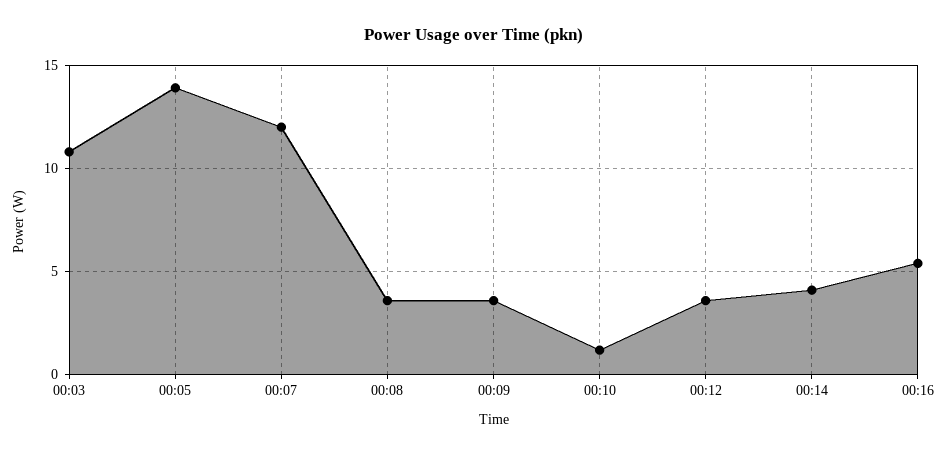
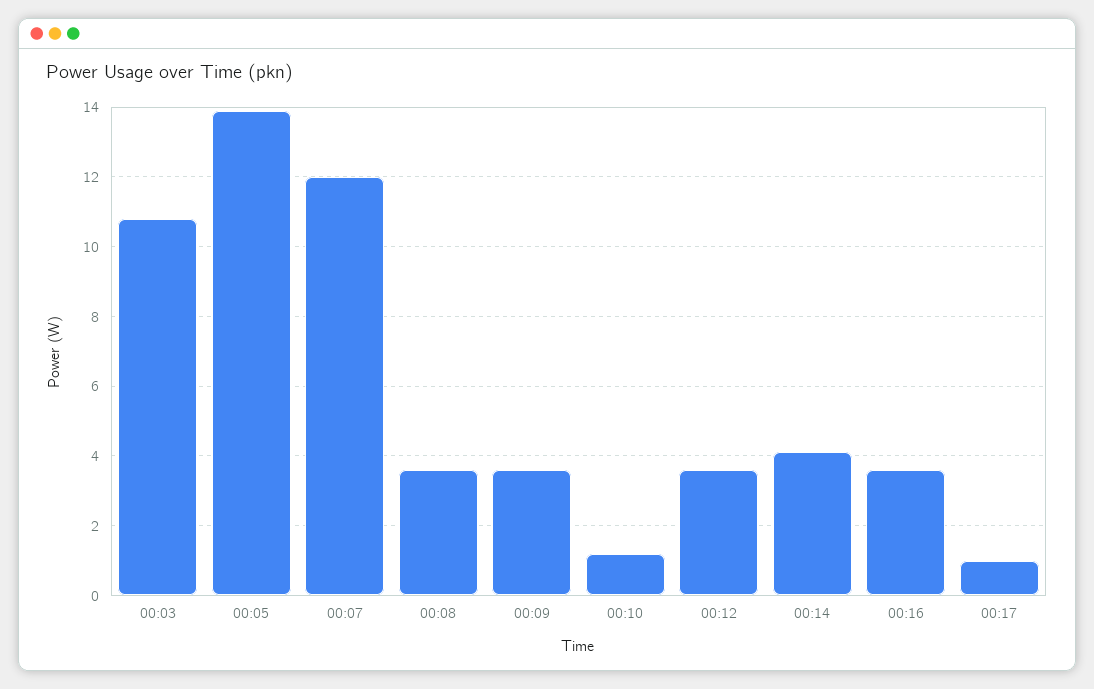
00:16: 5.5 -> 3.5
00:17: none -> 1

